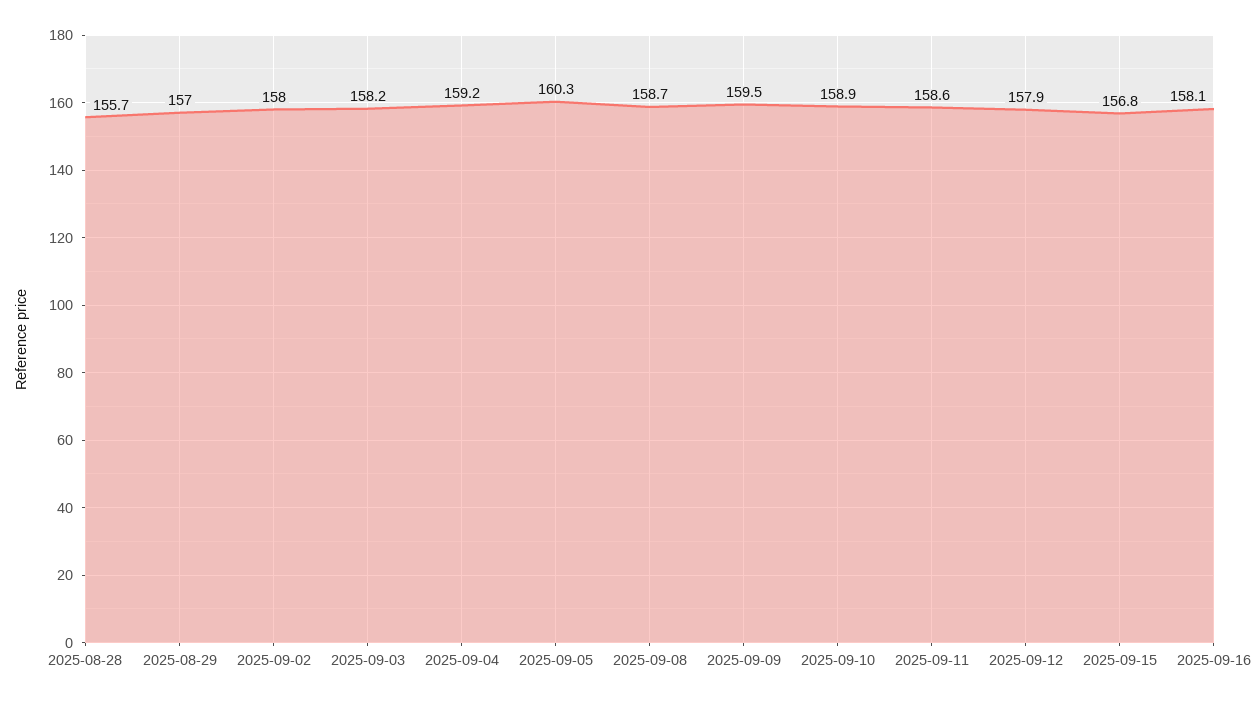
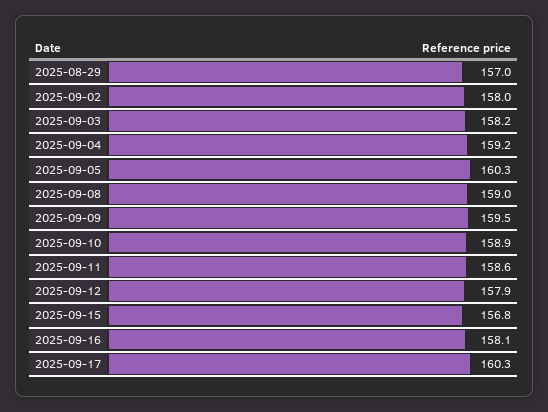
2025-08-28: 155.7 -> none
2025-09-08: 158.7 -> 159
2025-09-17: none -> 160.3

